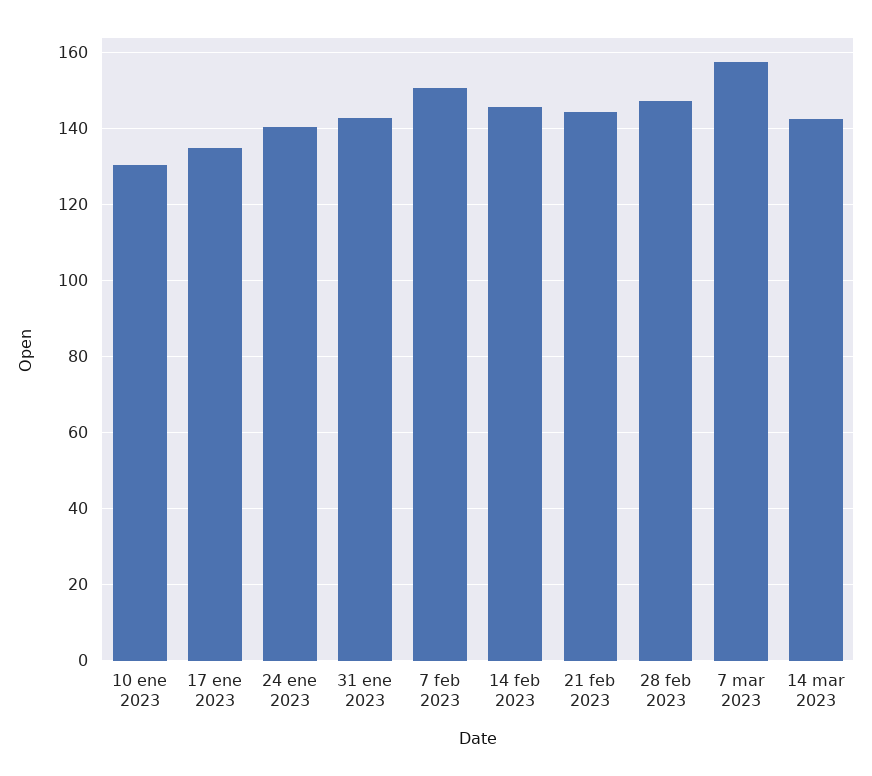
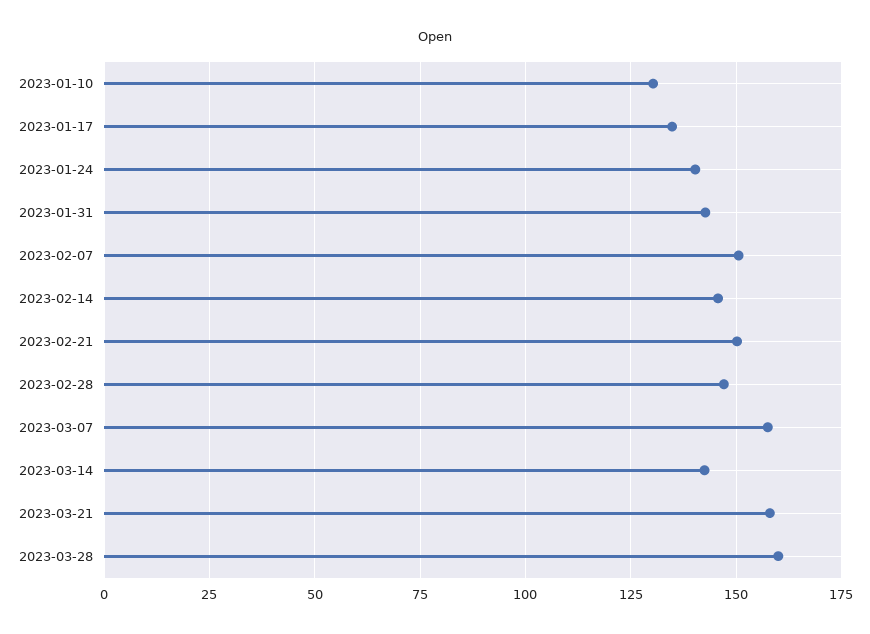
21 feb 2023: 144 -> 150
2023-03-21: none -> 157.5
2023-03-28: none -> 160

